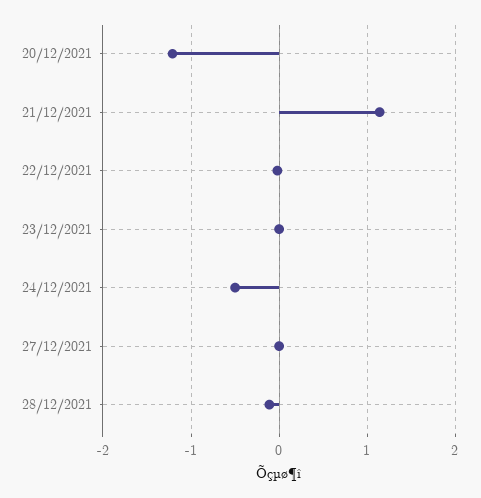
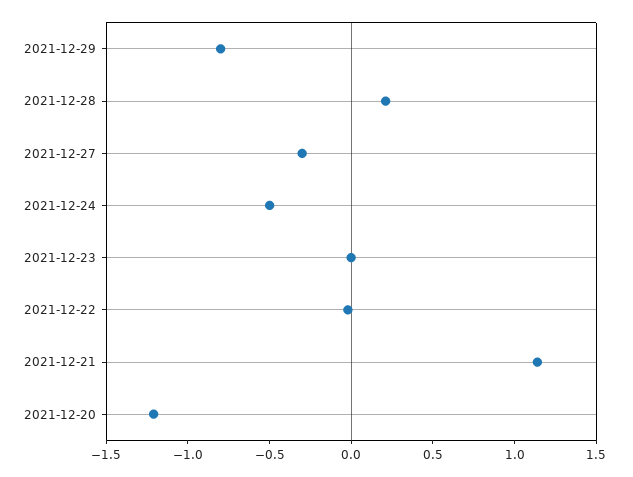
27/12/2021: 0 -> -0.3
28/12/2021: -0.1 -> 0.2
2021-12-29: none -> -0.8

